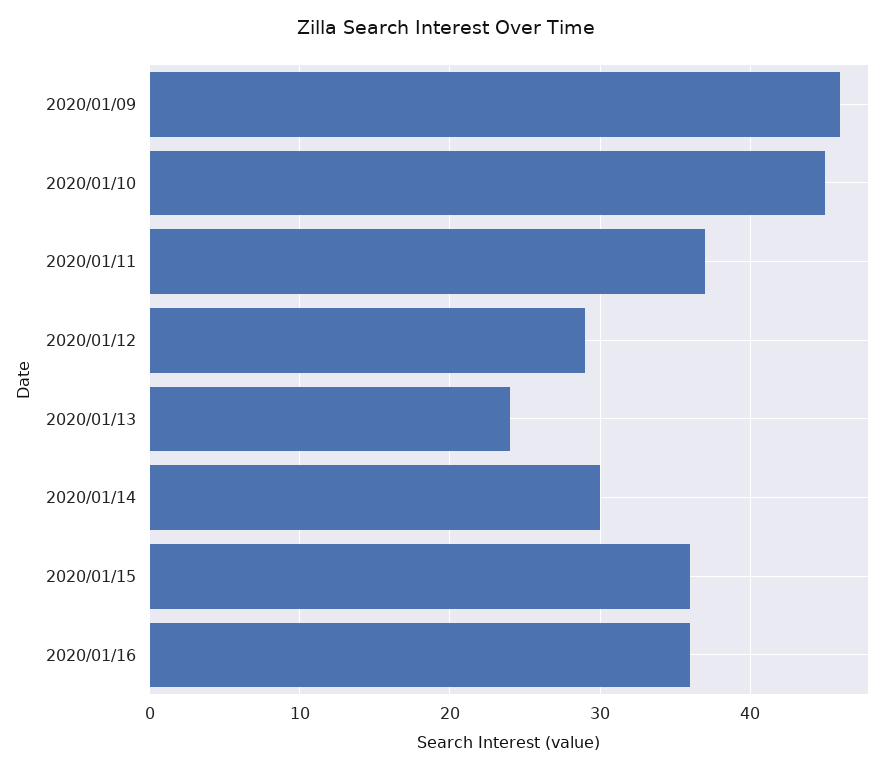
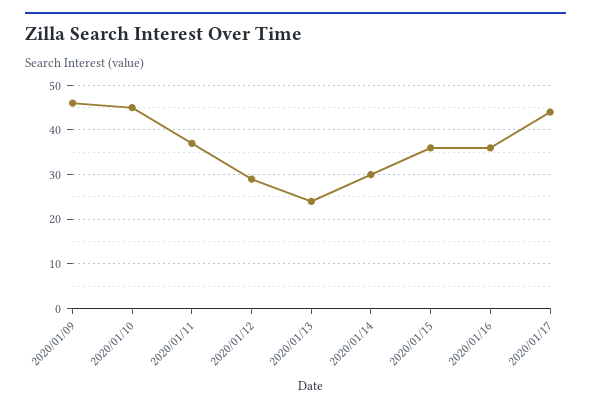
2020/01/17: none -> 45

